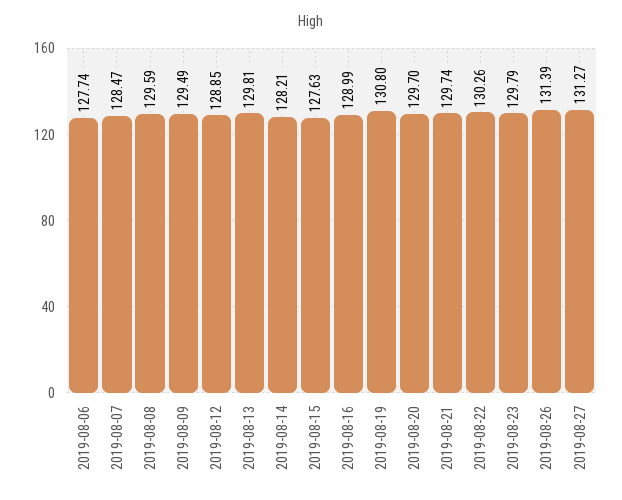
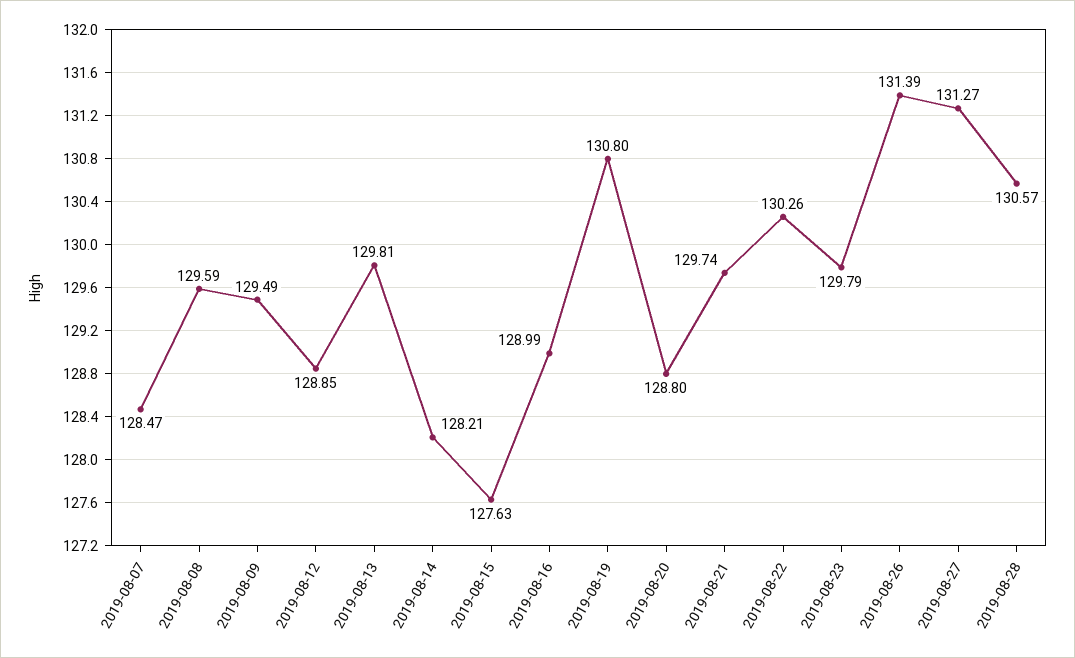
2019-08-06: 127.74 -> none
2019-08-20: 129.7 -> 128.8
2019-08-28: none -> 130.57

